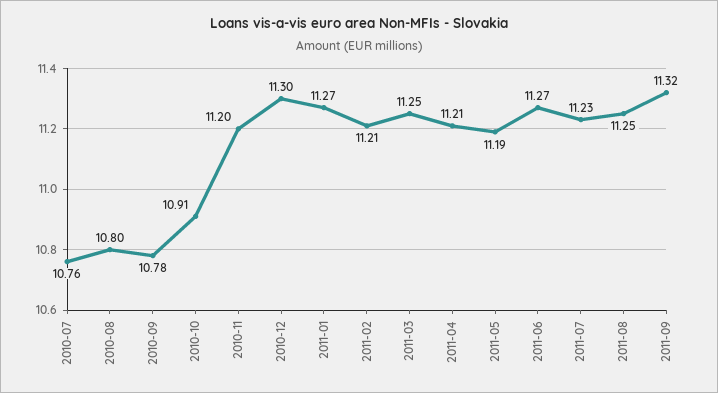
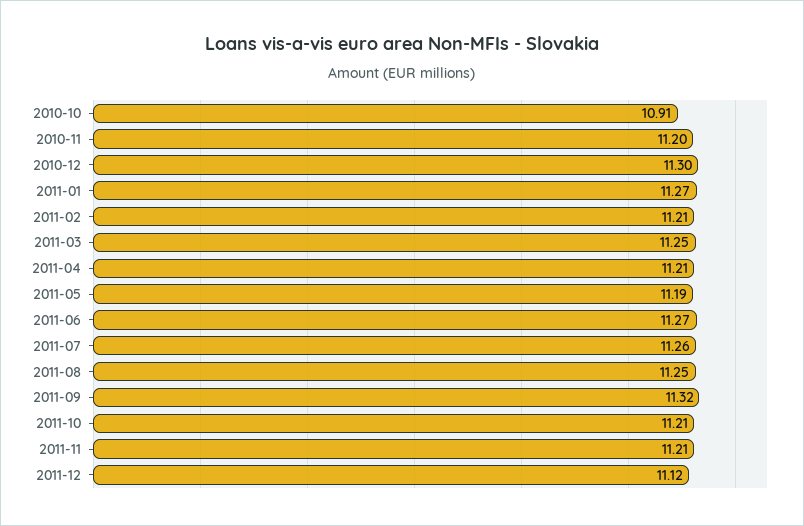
2010-07: 10.76 -> none
2010-08: 10.8 -> none
2010-09: 10.78 -> none
2011-07: 11.23 -> 11.26
2011-10: none -> 11.21
2011-11: none -> 11.21
2011-12: none -> 11.12

